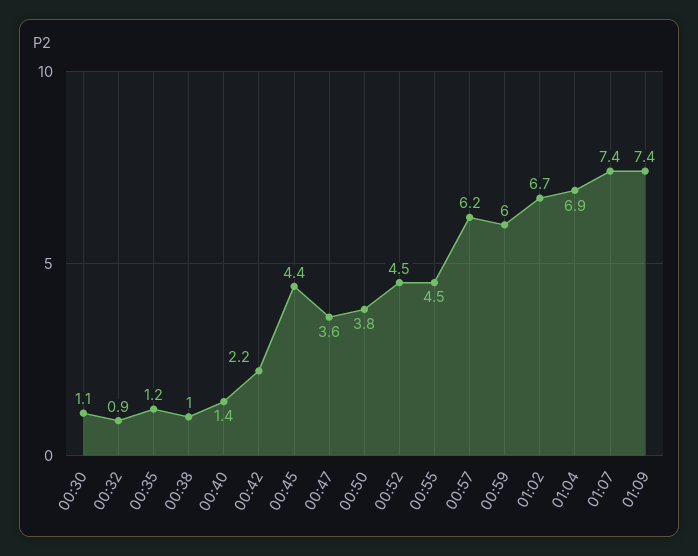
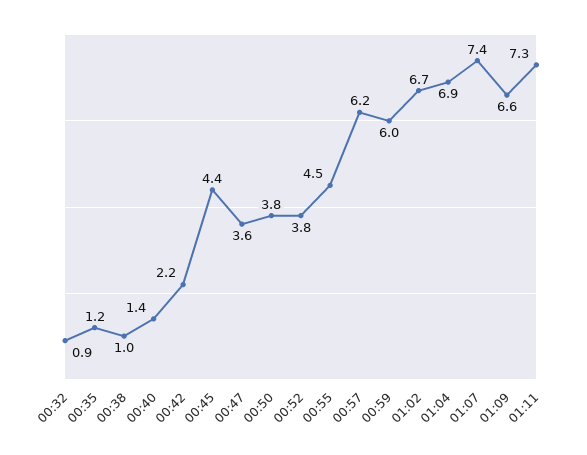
00:30: 1.1 -> none
00:52: 4.5 -> 3.8
01:09: 7.4 -> 6.6
01:11: none -> 7.3

